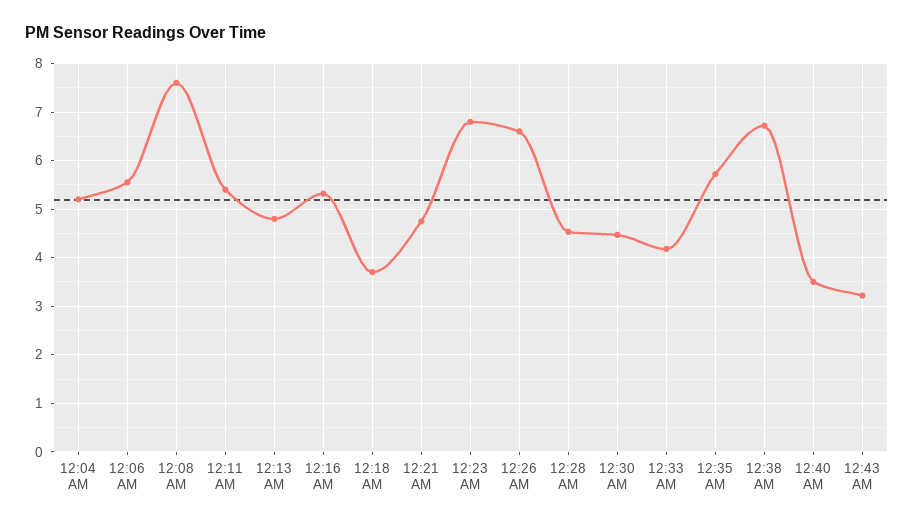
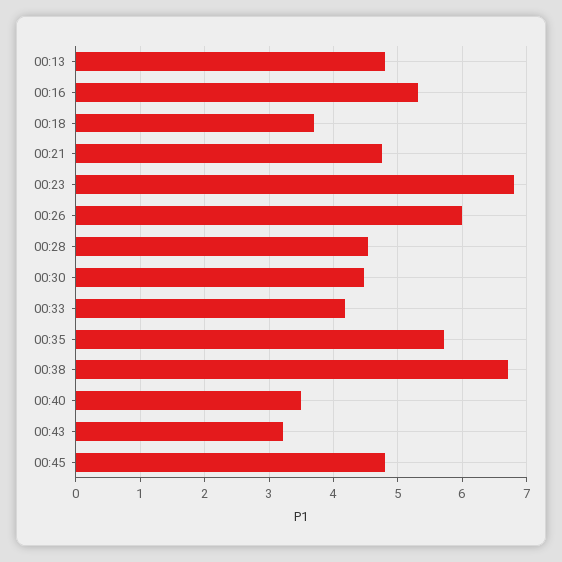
12:04 AM: 5.2 -> none
12:06 AM: 5.6 -> none
12:08 AM: 7.6 -> none
12:11 AM: 5.4 -> none
12:26 AM: 6.6 -> 6
00:45: none -> 4.8

